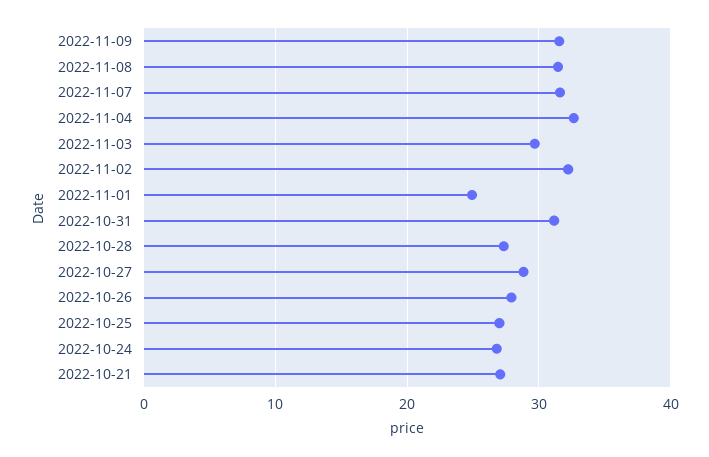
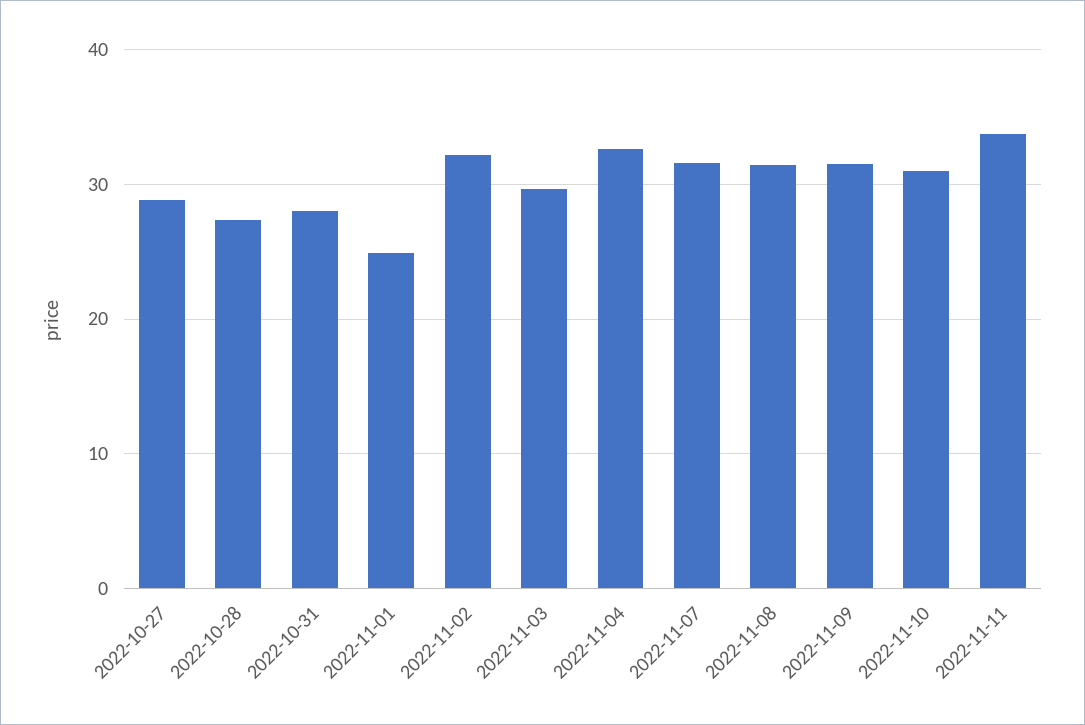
2022-10-31: 31 -> 28
2022-10-26: 28 -> none
2022-10-25: 27 -> none
2022-10-24: 27 -> none
2022-10-21: 27 -> none
2022-11-10: none -> 31
2022-11-11: none -> 34

